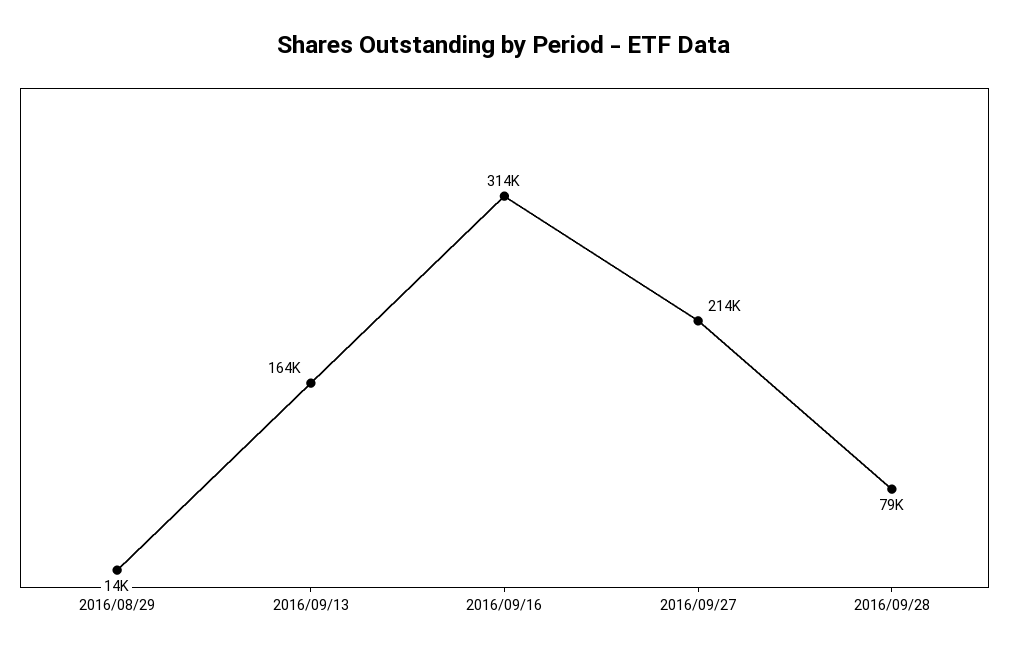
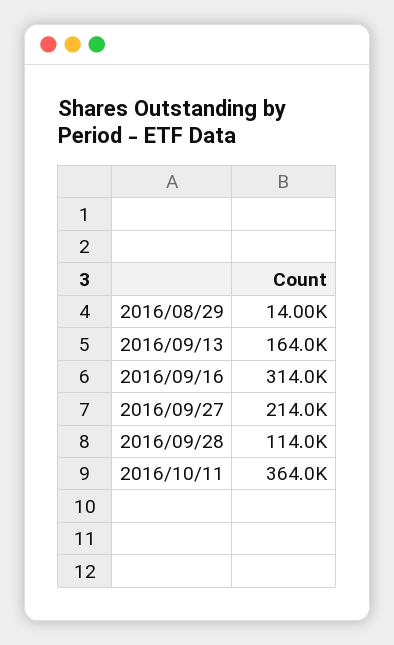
2016/09/28: 79000 -> 114000
2016/10/11: none -> 364000

